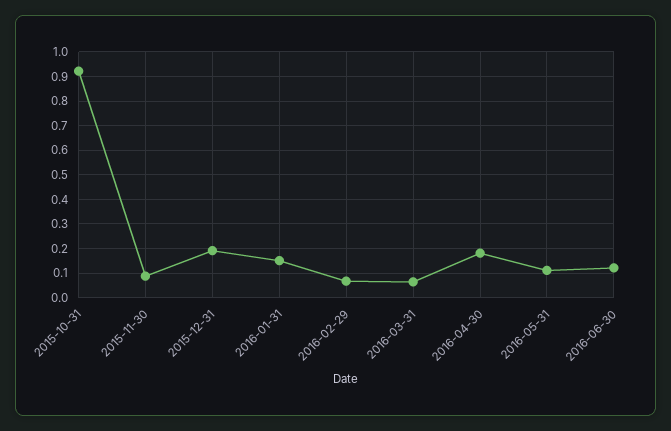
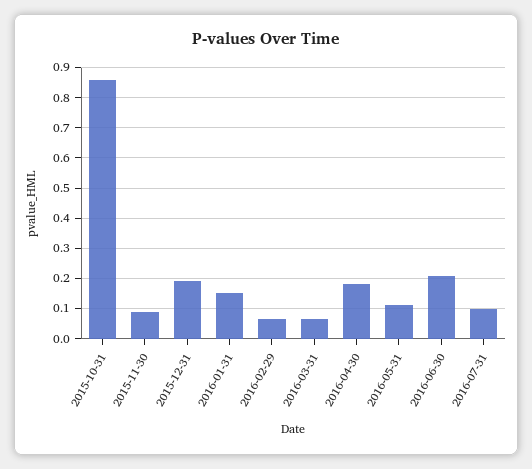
2015-10-31: 0.925 -> 0.86
2016-06-30: 0.125 -> 0.2
2016-07-31: none -> 0.1

